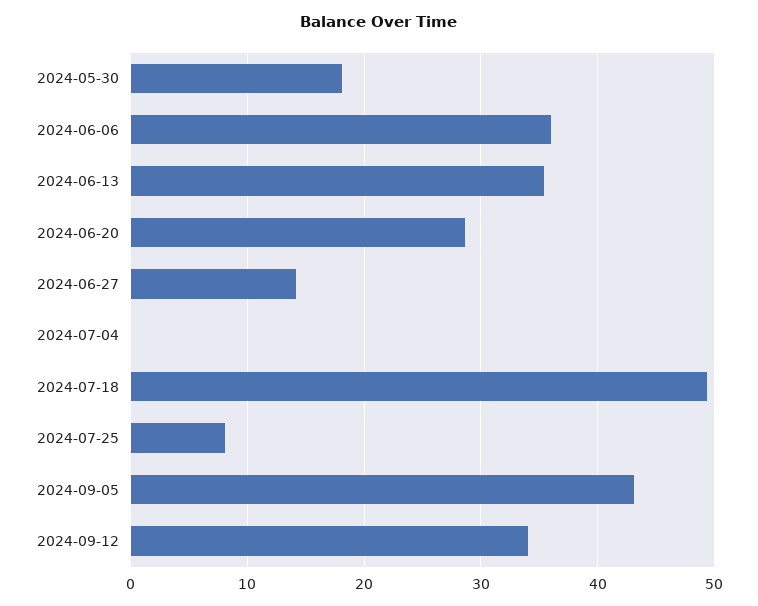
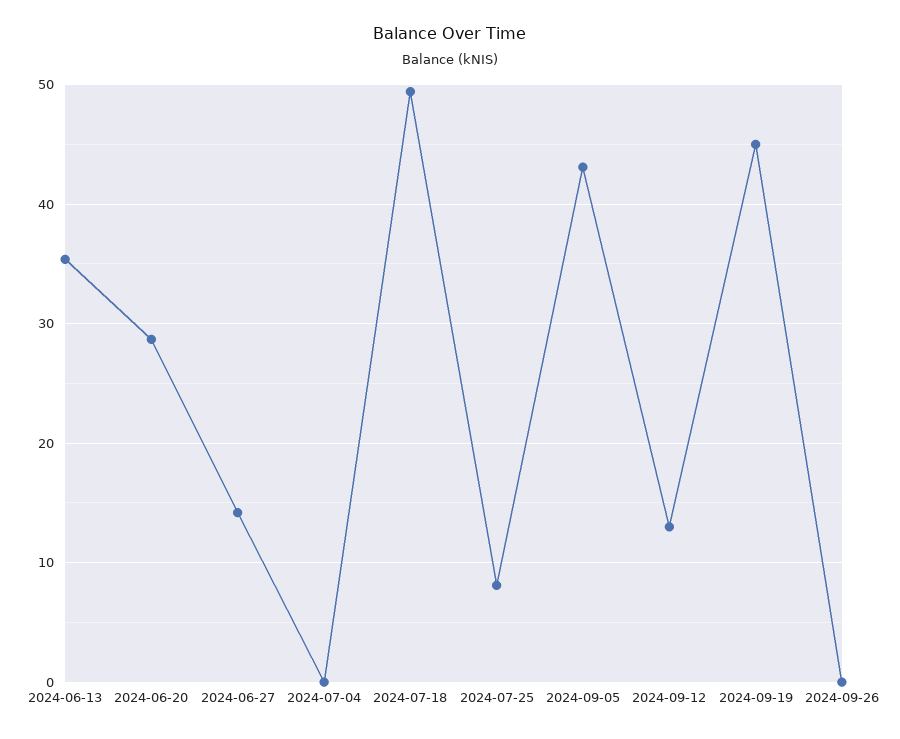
2024-05-30: 18 -> none
2024-06-06: 36 -> none
2024-09-12: 34 -> 13
2024-09-19: none -> 45
2024-09-26: none -> 0

